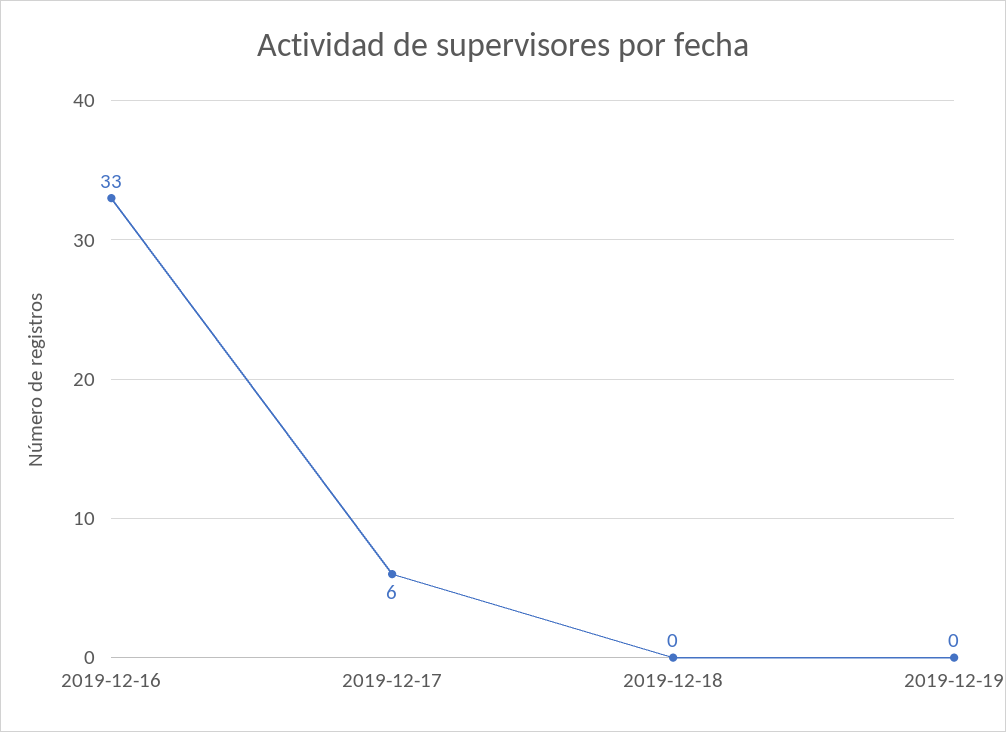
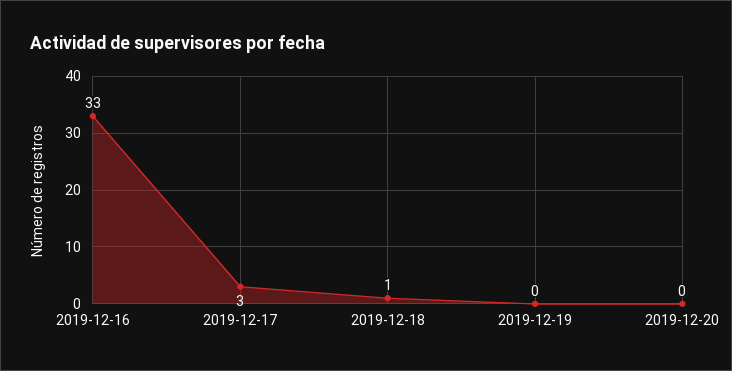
2019-12-17: 6 -> 3
2019-12-18: 0 -> 1
2019-12-20: none -> 0

